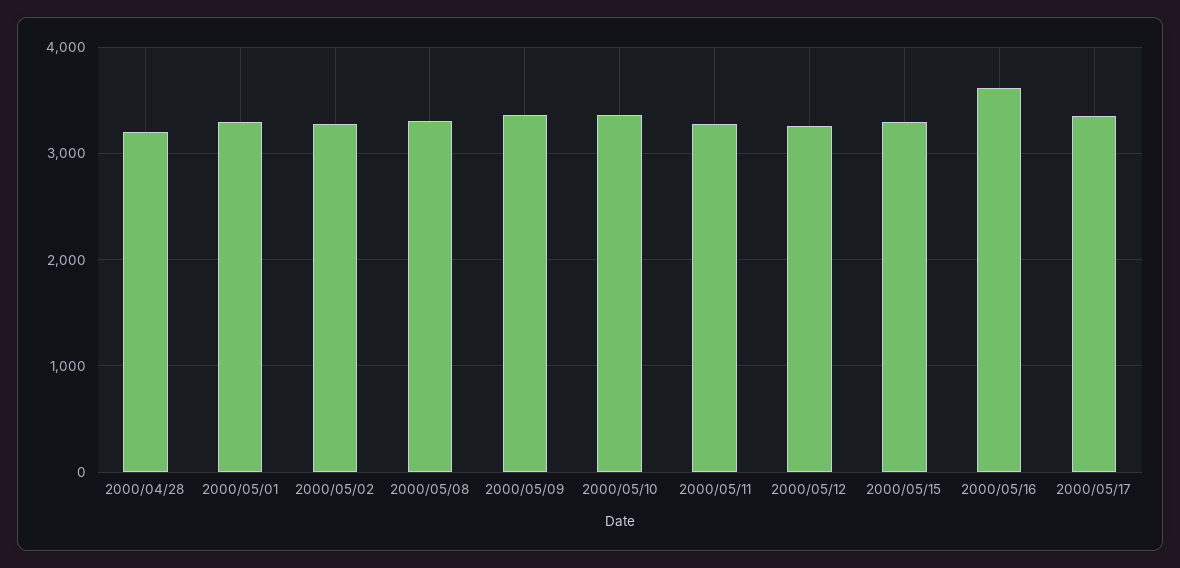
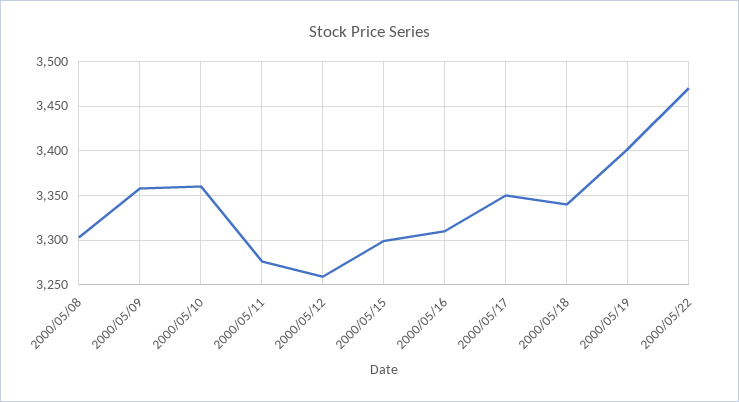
2000/04/28: 3200 -> none
2000/05/01: 3300 -> none
2000/05/02: 3300 -> none
2000/05/16: 3600 -> 3310
2000/05/18: none -> 3340
2000/05/19: none -> 3400
2000/05/22: none -> 3470

